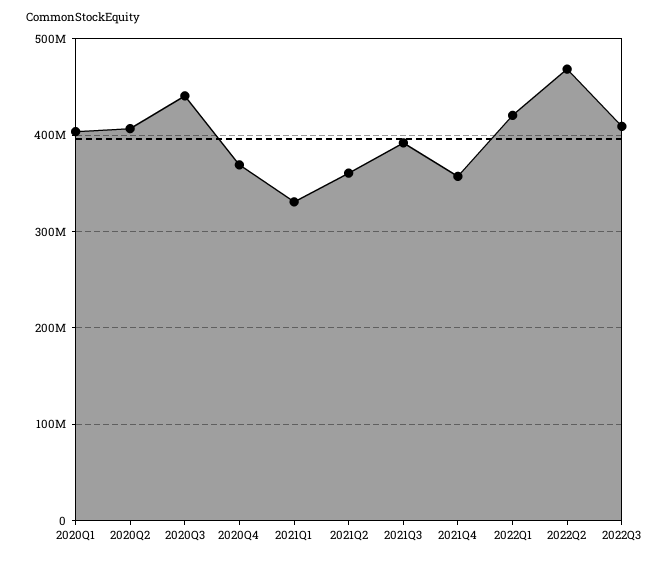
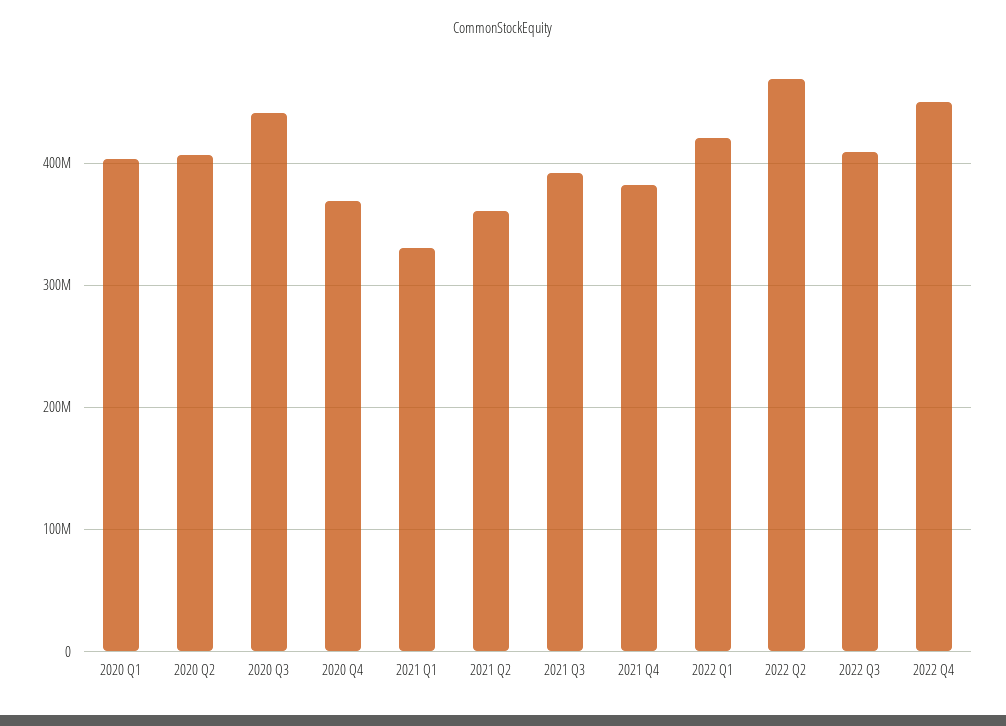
2021Q4: 360000000 -> 380000000
2022 Q4: none -> 450000000

